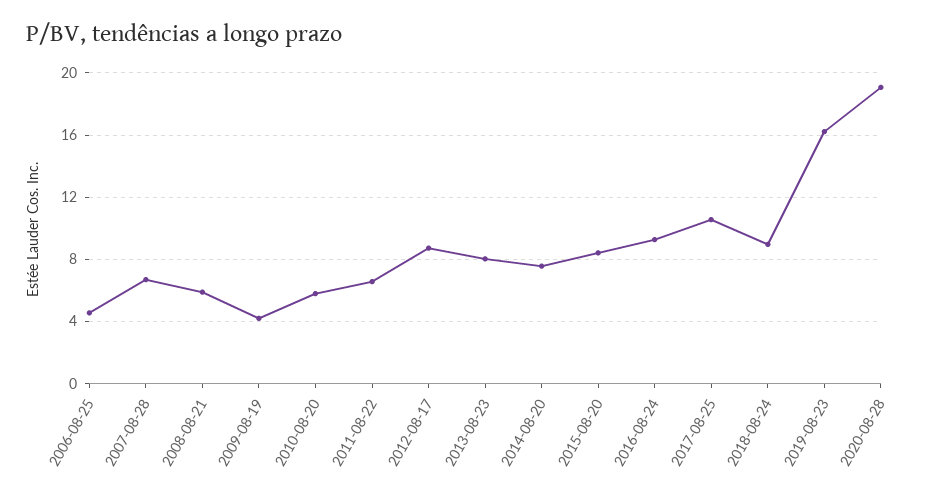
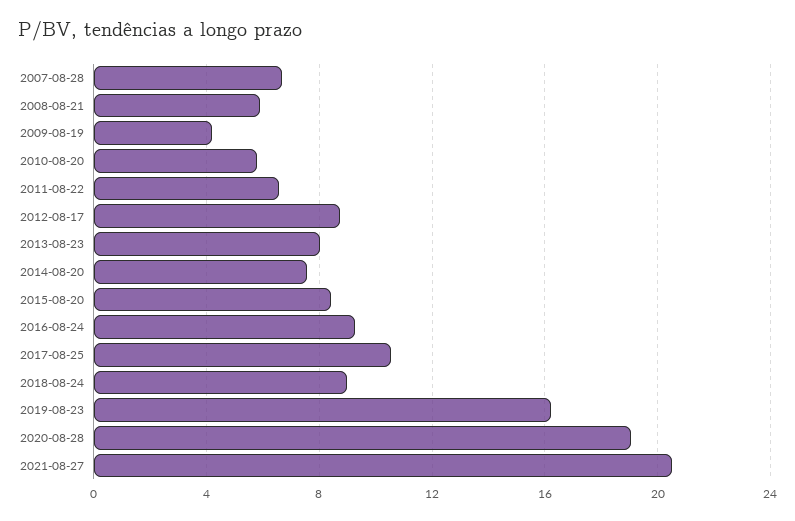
2006-08-25: 4.5 -> none
2021-08-27: none -> 20.5

